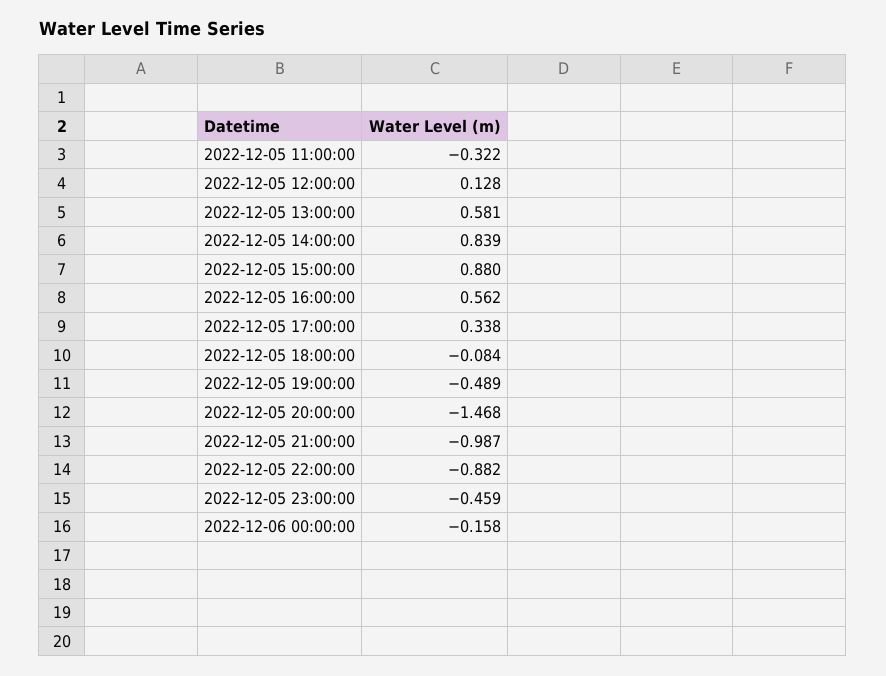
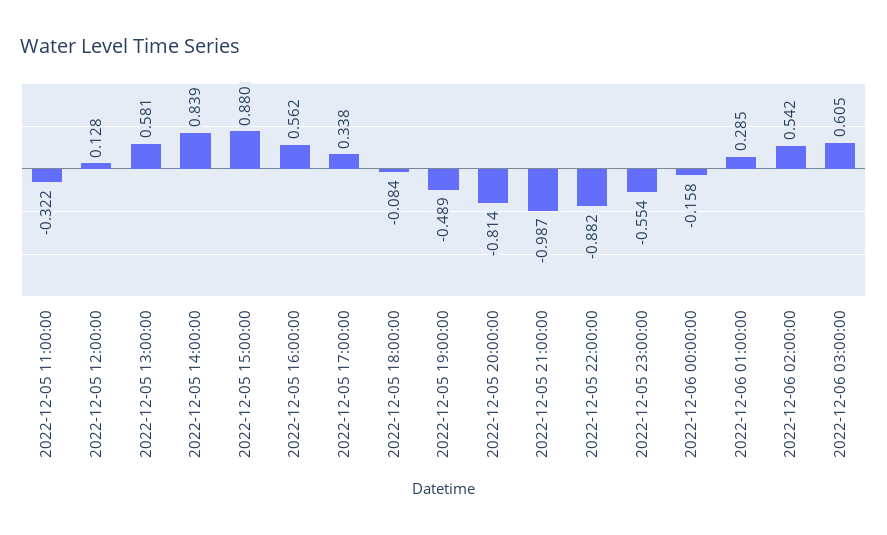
2022-12-05 20:00:00: -1.468 -> -0.814
2022-12-05 23:00:00: -0.459 -> -0.554
2022-12-06 01:00:00: none -> 0.285
2022-12-06 02:00:00: none -> 0.542
2022-12-06 03:00:00: none -> 0.605

